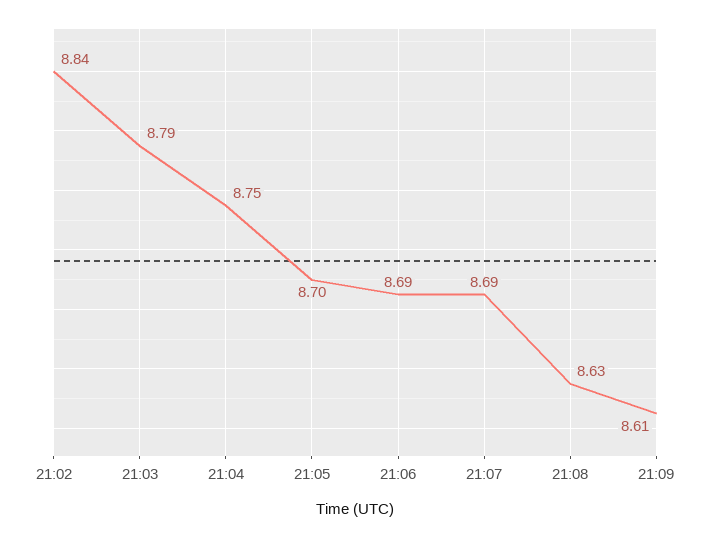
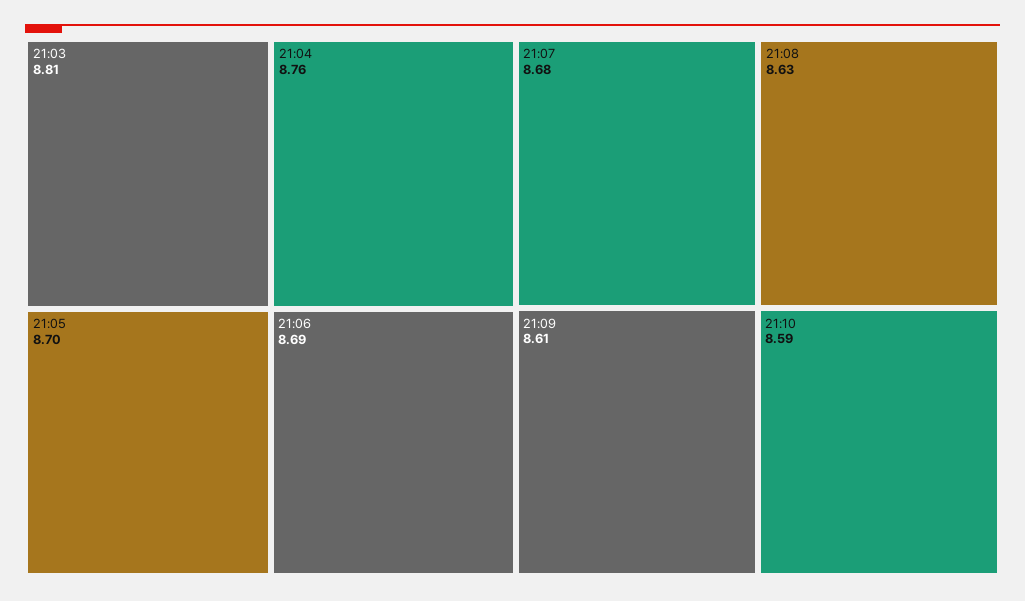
21:02: 8.84 -> none
21:03: 8.79 -> 8.81
21:04: 8.75 -> 8.76
21:07: 8.69 -> 8.68
21:10: none -> 8.59

